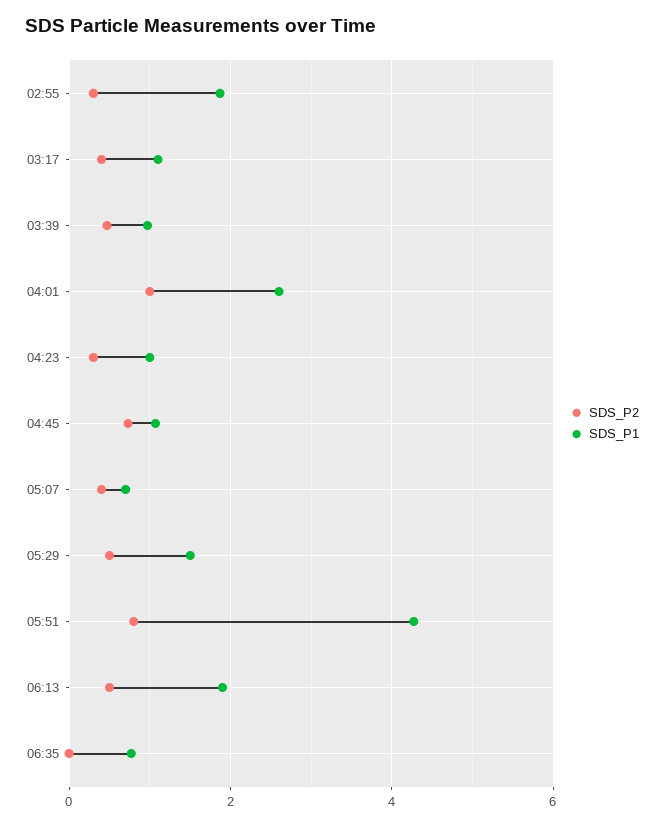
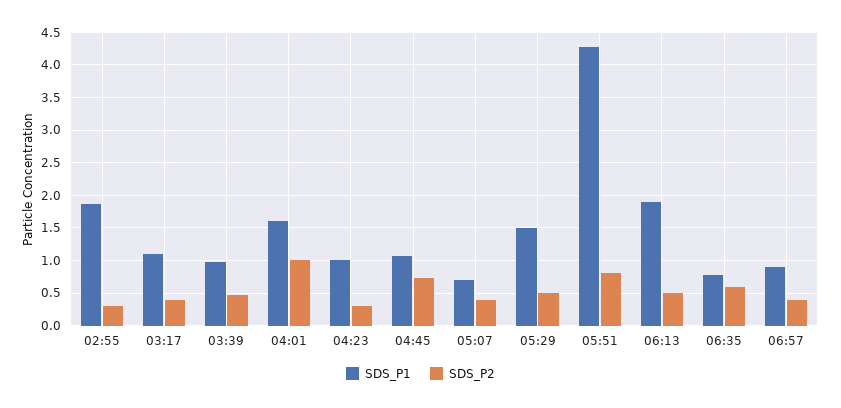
SDS_P1, 04:01: 2.6 -> 1.6
SDS_P2, 06:35: 0 -> 0.6
SDS_P1, 06:57: none -> 0.9
SDS_P2, 06:57: none -> 0.4

